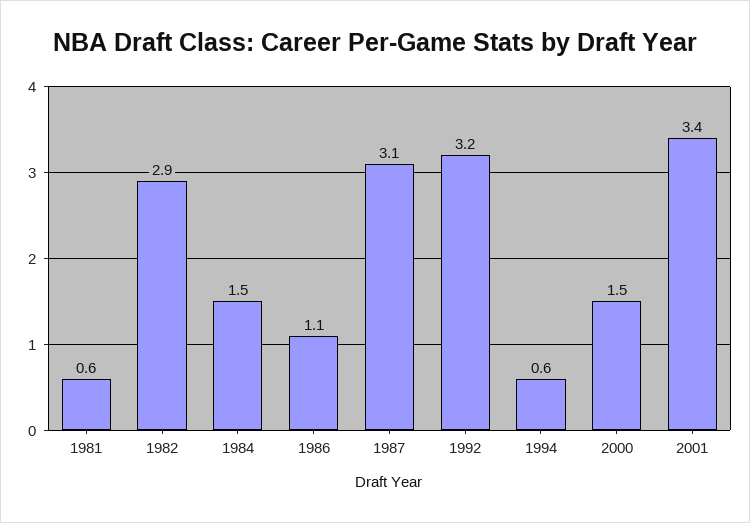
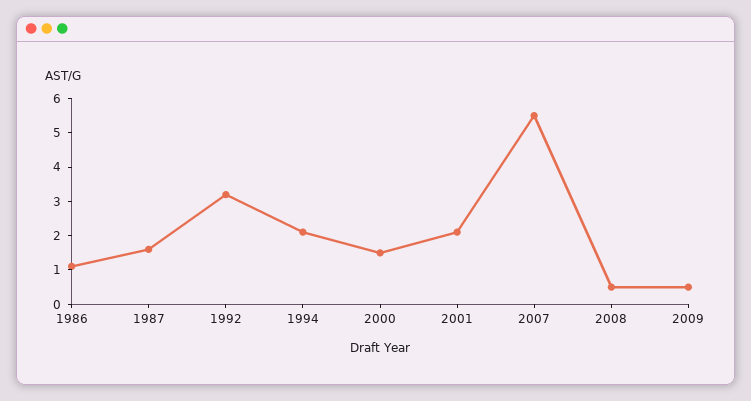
1981: 0.6 -> none
1982: 2.9 -> none
1984: 1.5 -> none
1987: 3.1 -> 1.5
1994: 0.6 -> 2
2001: 3.4 -> 2
2007: none -> 5.5
2008: none -> 0.5
2009: none -> 0.5

